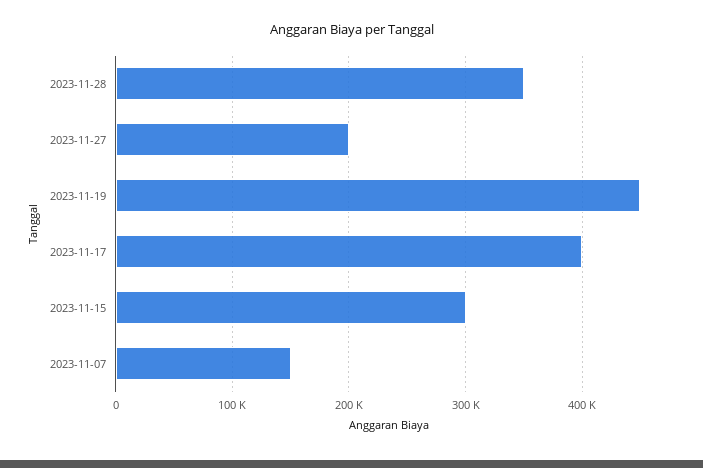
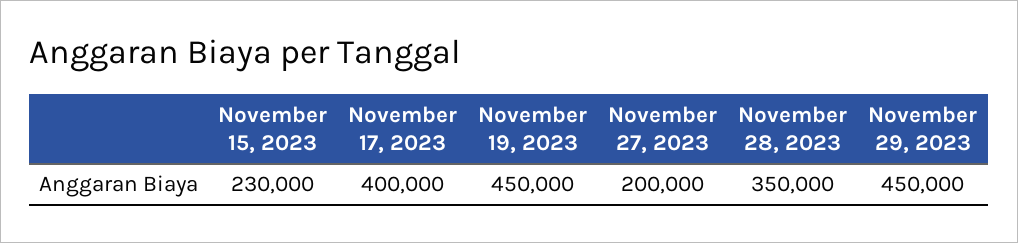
2023-11-15: 300000 -> 230000
2023-11-07: 150000 -> none
November 29, 2023: none -> 450000

